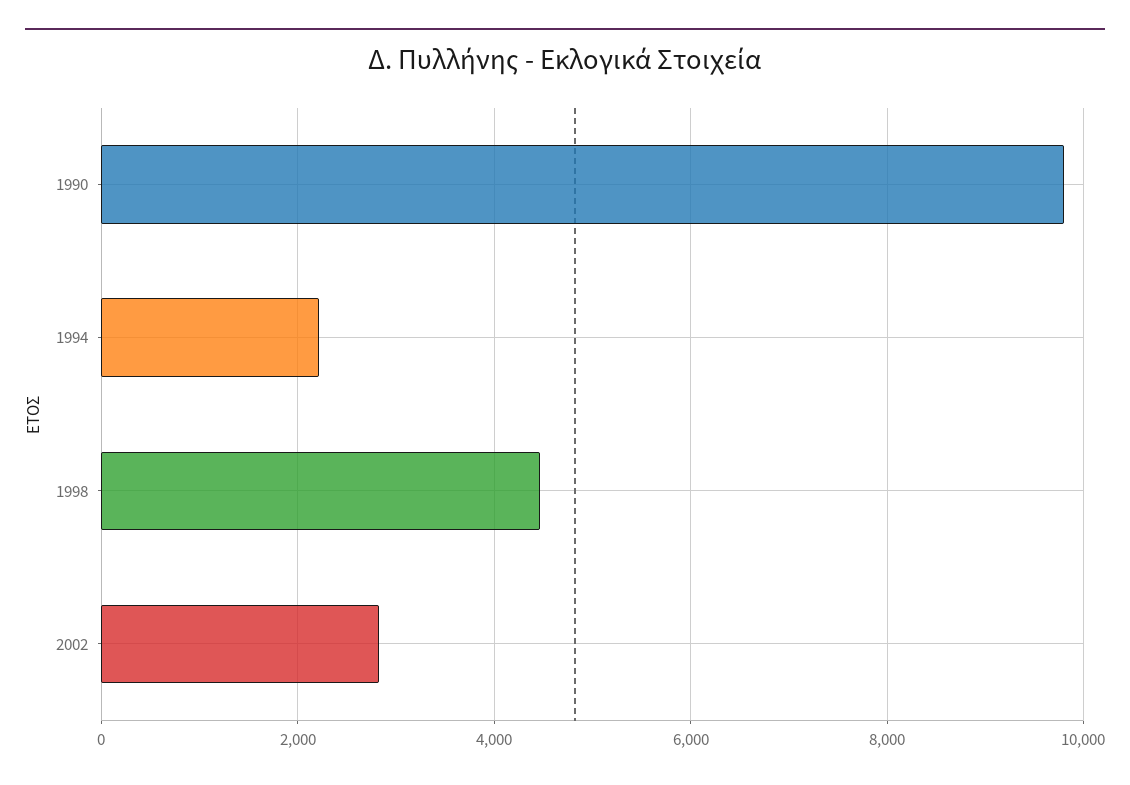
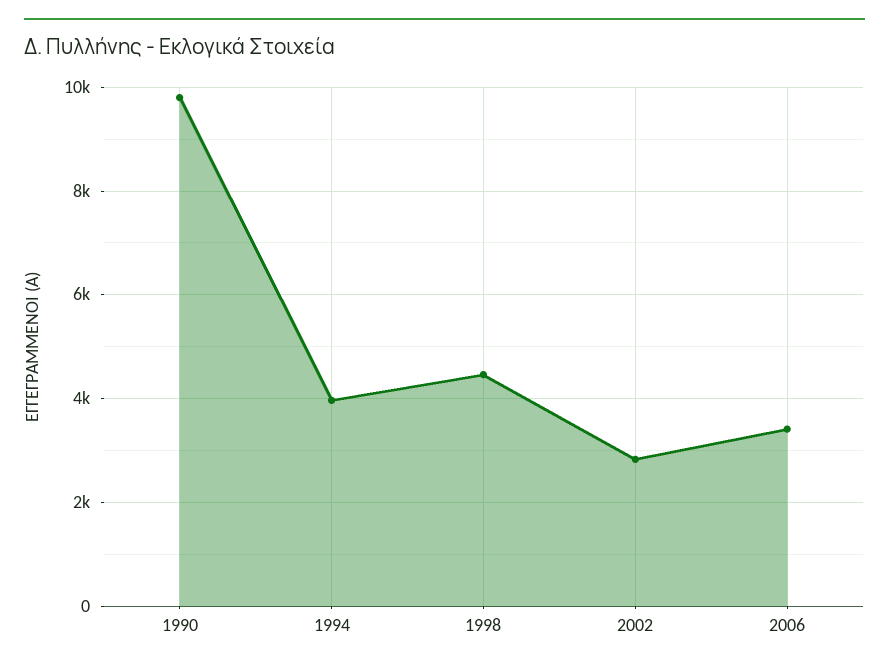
1994: 2200 -> 4000
2006: none -> 3400

